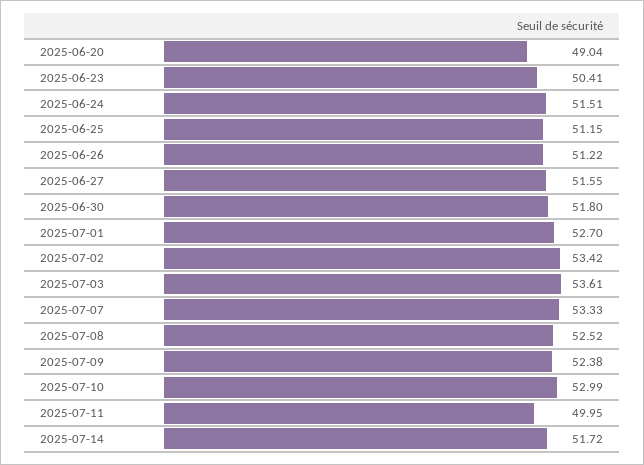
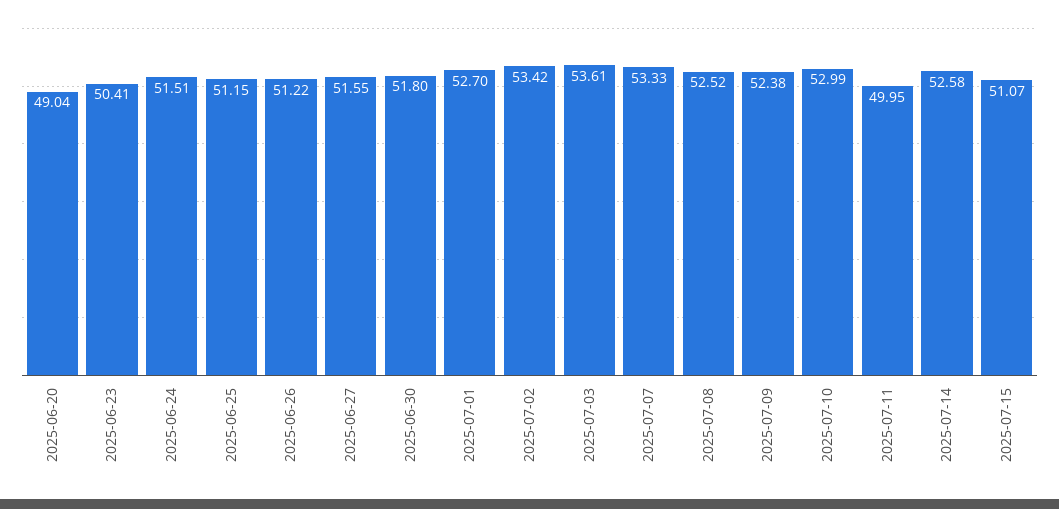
2025-07-14: 51.72 -> 52.58
2025-07-15: none -> 51.07

